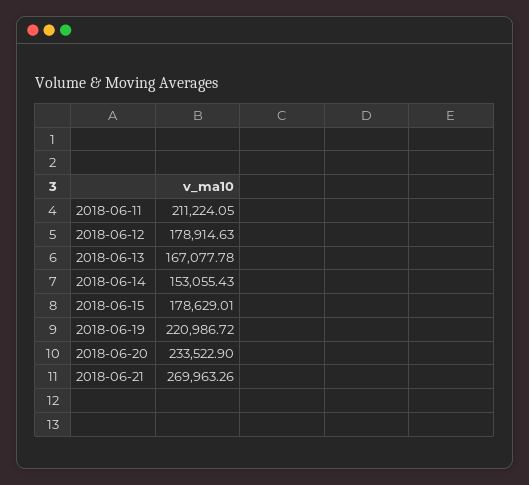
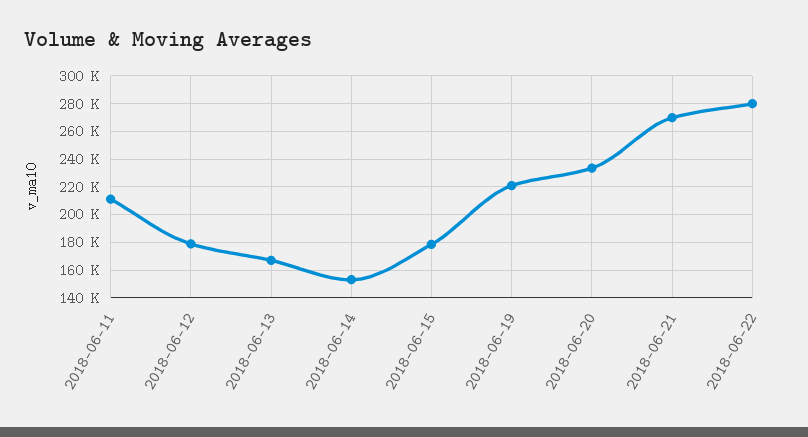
2018-06-22: none -> 280000

